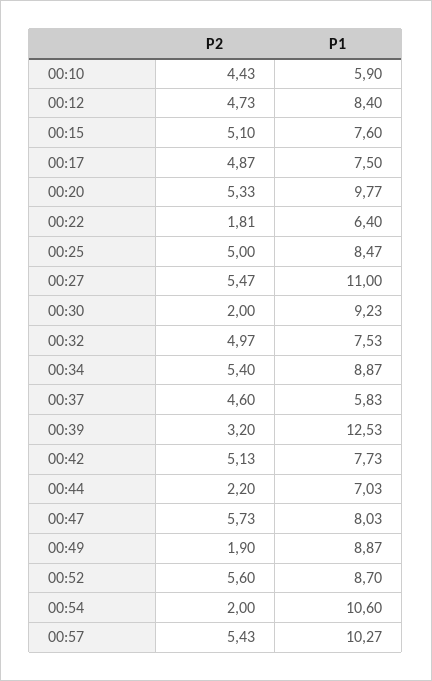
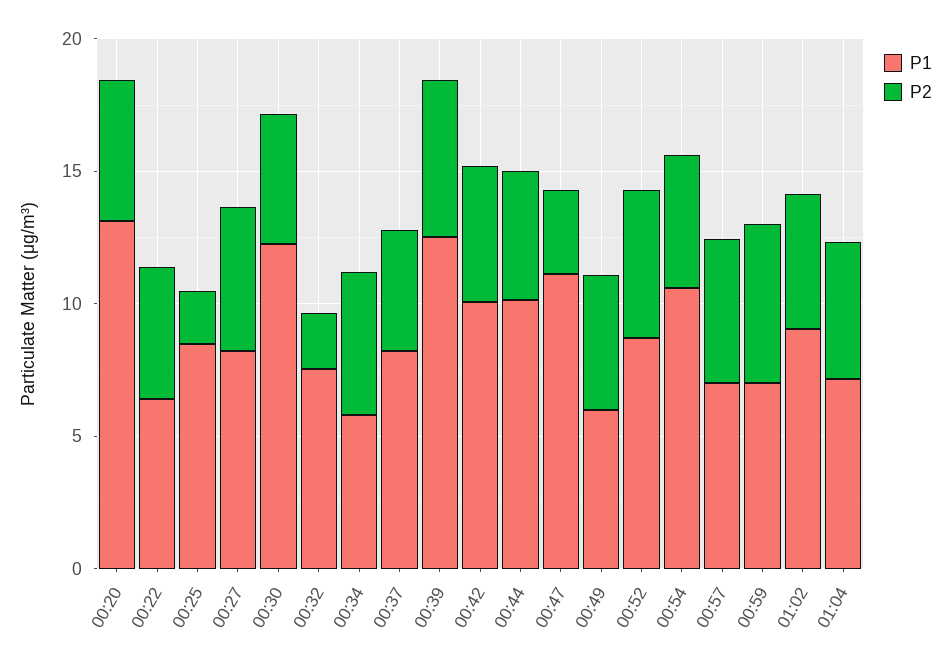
P2, 00:10: 4.43 -> none
P1, 00:10: 5.9 -> none
P2, 00:12: 4.73 -> none
P1, 00:12: 8.4 -> none
P2, 00:15: 5.1 -> none
P1, 00:15: 7.6 -> none
P2, 00:17: 4.87 -> none
P1, 00:17: 7.5 -> none
P1, 00:20: 9.77 -> 13
P2, 00:22: 1.81 -> 5
P2, 00:25: 5 -> 2
P1, 00:27: 11 -> 8
P2, 00:30: 2 -> 5
P1, 00:30: 9.23 -> 12
P2, 00:32: 4.97 -> 2
P1, 00:34: 8.87 -> 6
P1, 00:37: 5.83 -> 8
P2, 00:39: 3.2 -> 6
P1, 00:42: 7.73 -> 10
P2, 00:44: 2.2 -> 5
P1, 00:44: 7.03 -> 10
P2, 00:47: 5.73 -> 3
P1, 00:47: 8.03 -> 11
P2, 00:49: 1.9 -> 5
P1, 00:49: 8.87 -> 6
P2, 00:54: 2 -> 5
P1, 00:57: 10.27 -> 7
P1, 00:59: none -> 7
P2, 00:59: none -> 6
P1, 01:02: none -> 9
P2, 01:02: none -> 5
P1, 01:04: none -> 7
P2, 01:04: none -> 5

